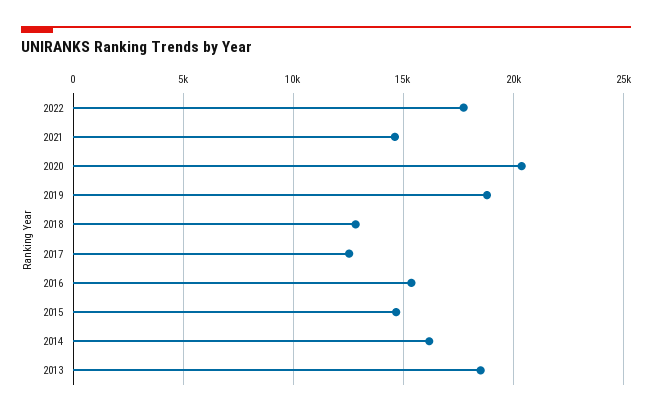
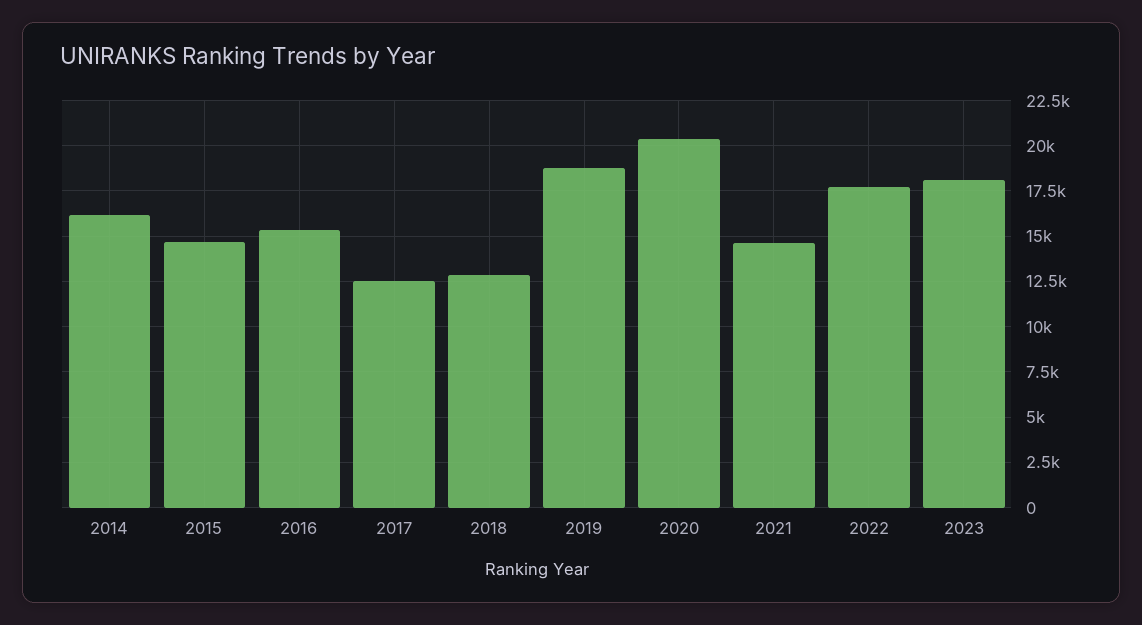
2013: 18500 -> none
2023: none -> 18000

